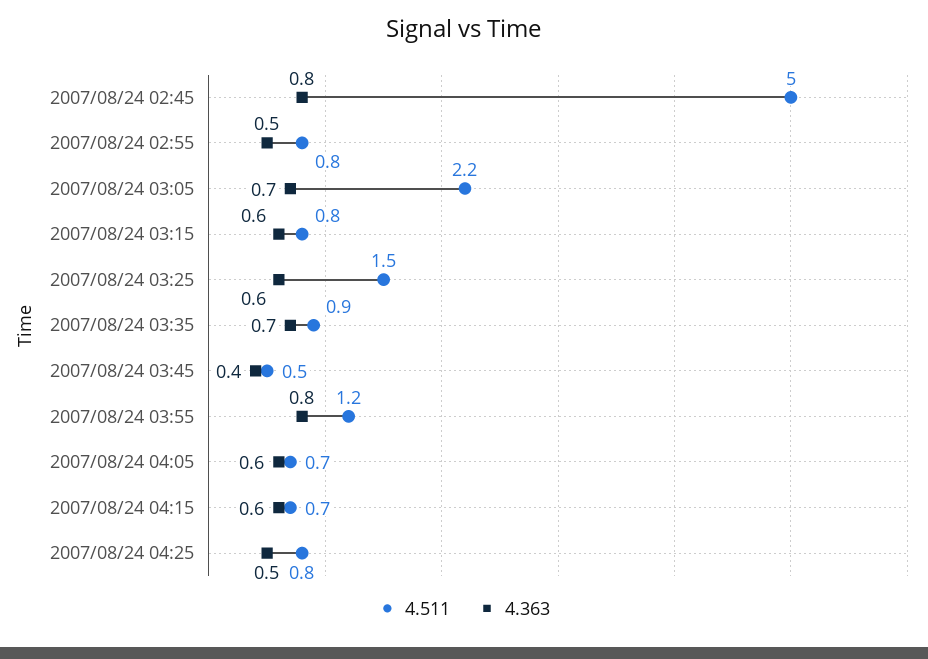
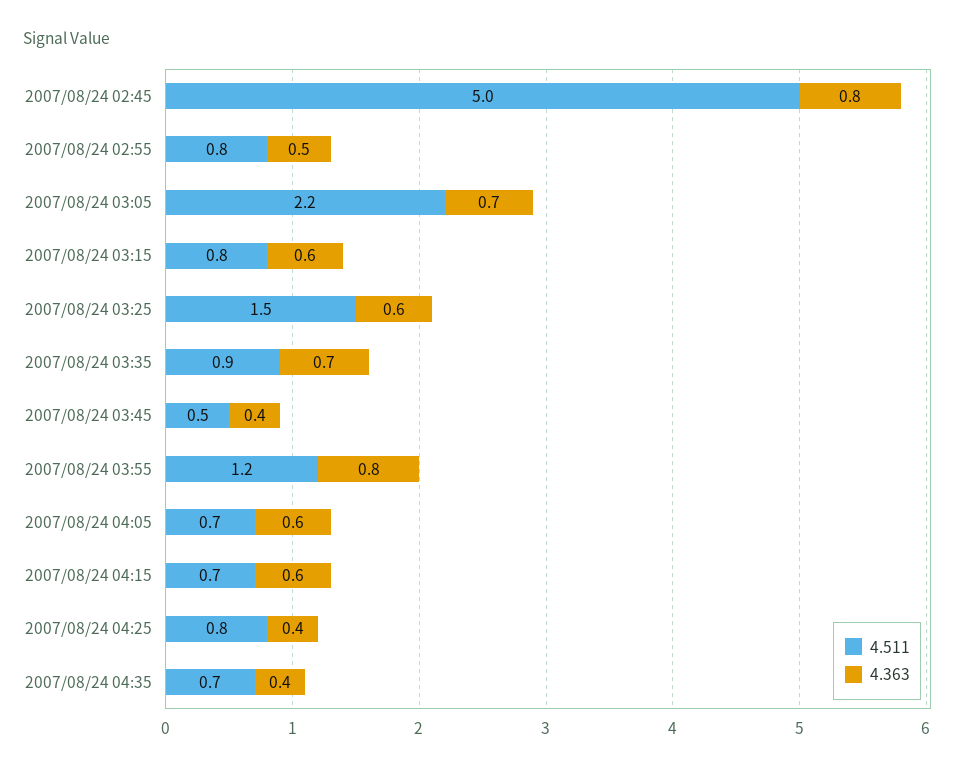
4.363, 2007/08/24 04:25: 0.5 -> 0.4
4.511, 2007/08/24 04:35: none -> 0.7
4.363, 2007/08/24 04:35: none -> 0.4

